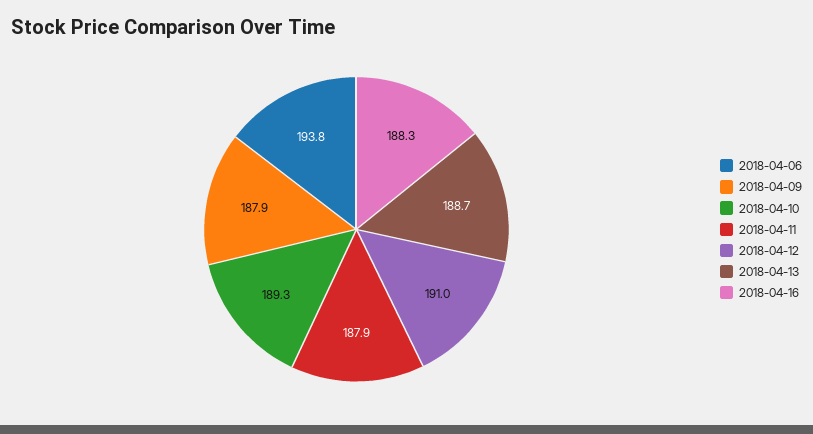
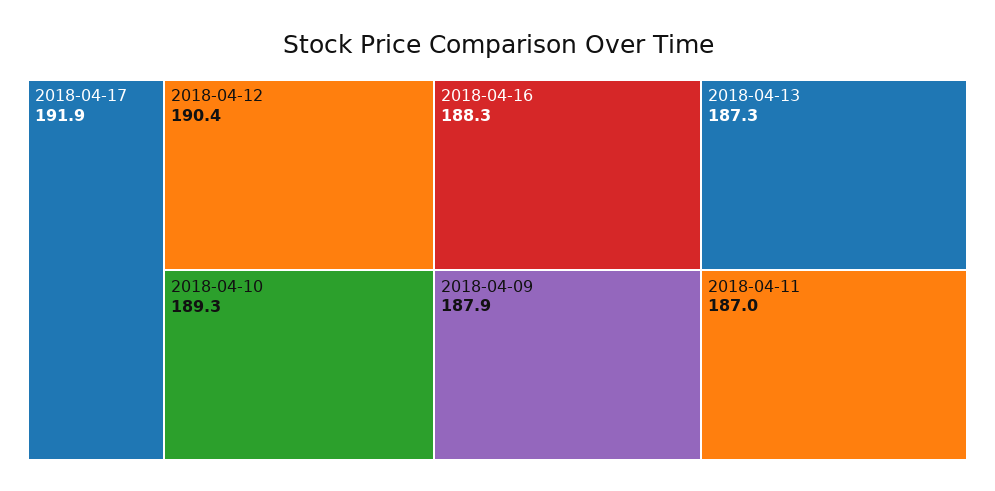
2018-04-06: 193.8 -> none
2018-04-11: 187.9 -> 187
2018-04-12: 191 -> 190.4
2018-04-13: 188.7 -> 187.3
2018-04-17: none -> 191.9

